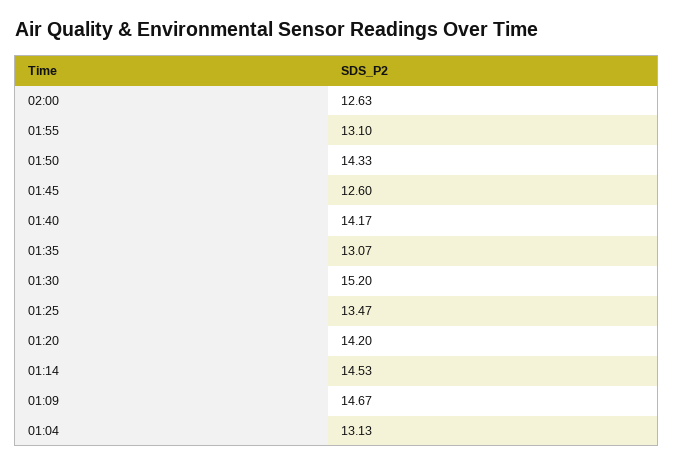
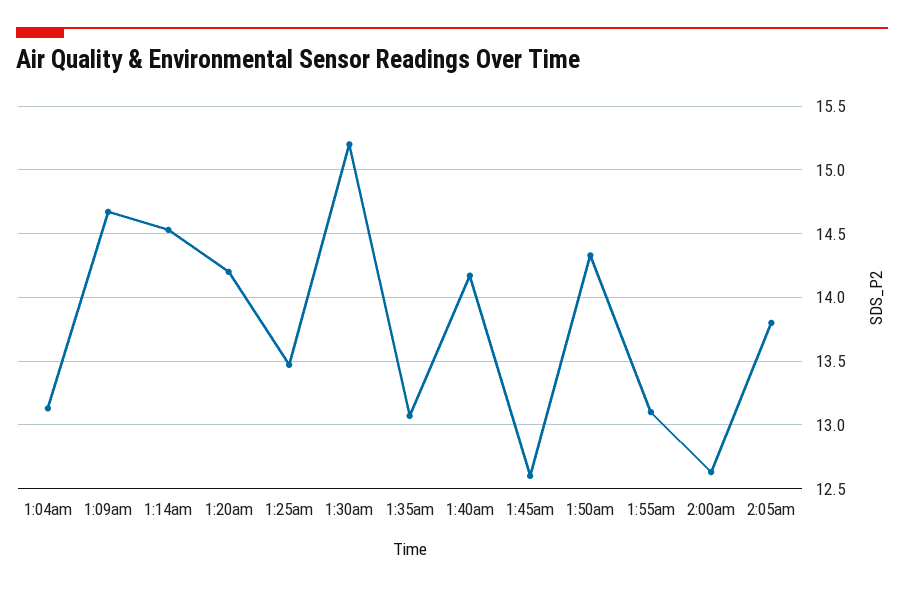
2:05am: none -> 13.8

